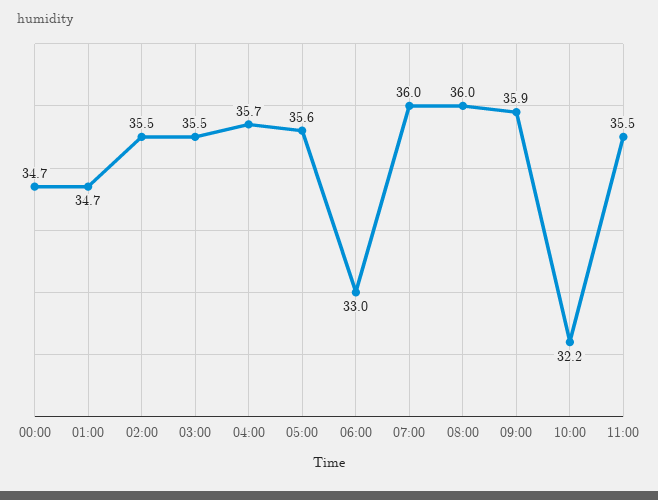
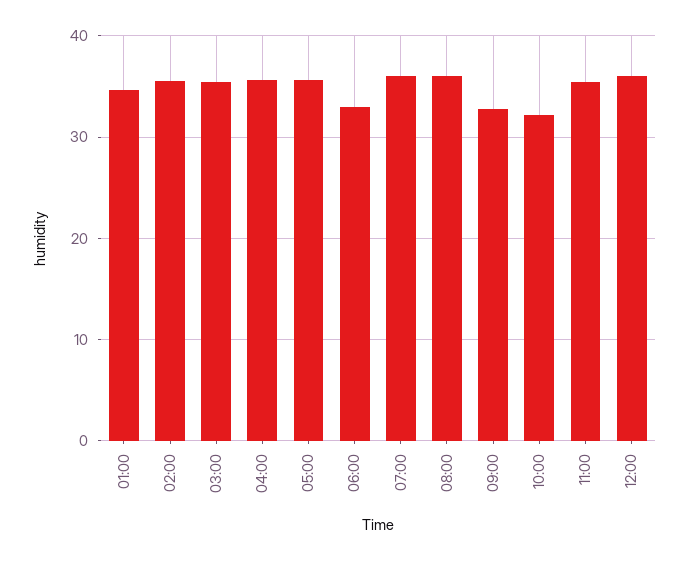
00:00: 34.7 -> none
09:00: 35.9 -> 33
12:00: none -> 36

